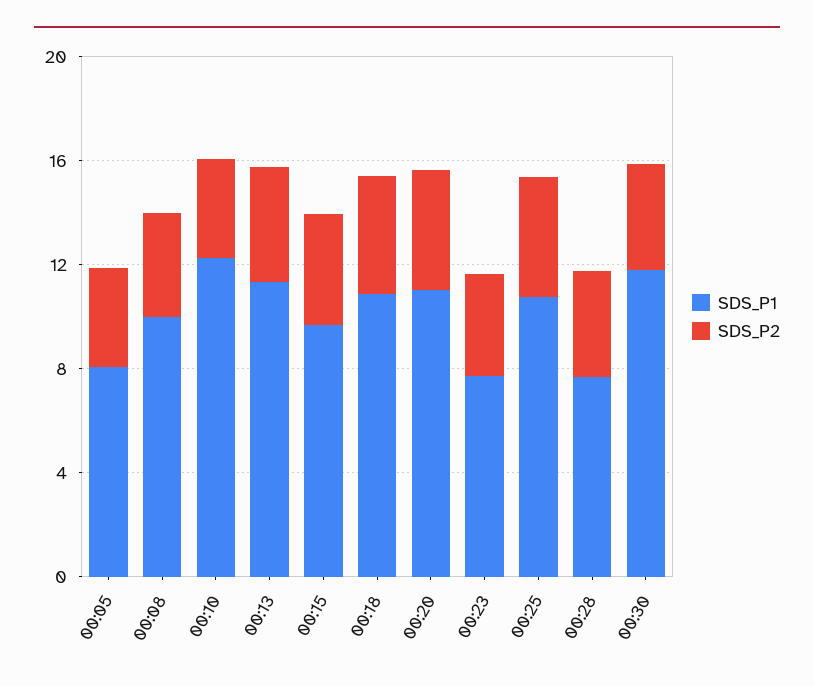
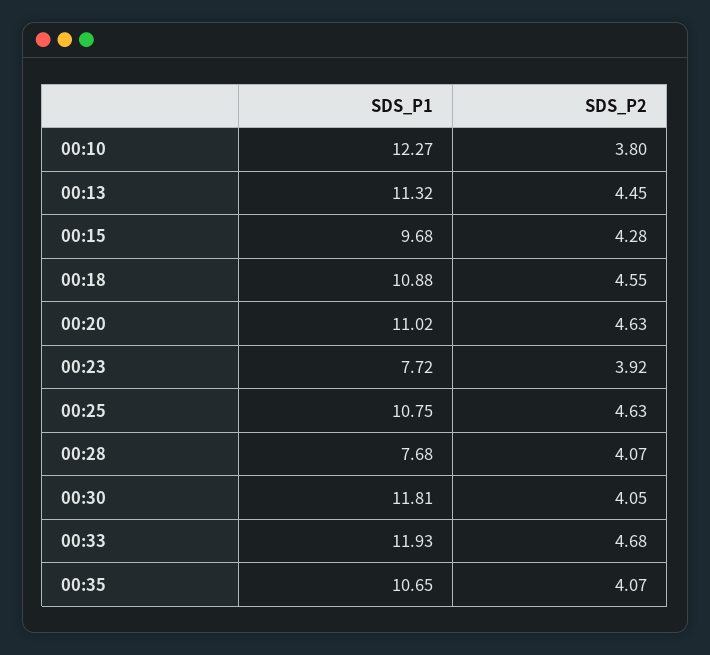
SDS_P1, 00:05: 8 -> none
SDS_P2, 00:05: 4 -> none
SDS_P1, 00:08: 10 -> none
SDS_P2, 00:08: 4 -> none
SDS_P1, 00:33: none -> 11.93
SDS_P2, 00:33: none -> 4.68
SDS_P1, 00:35: none -> 10.65
SDS_P2, 00:35: none -> 4.07

